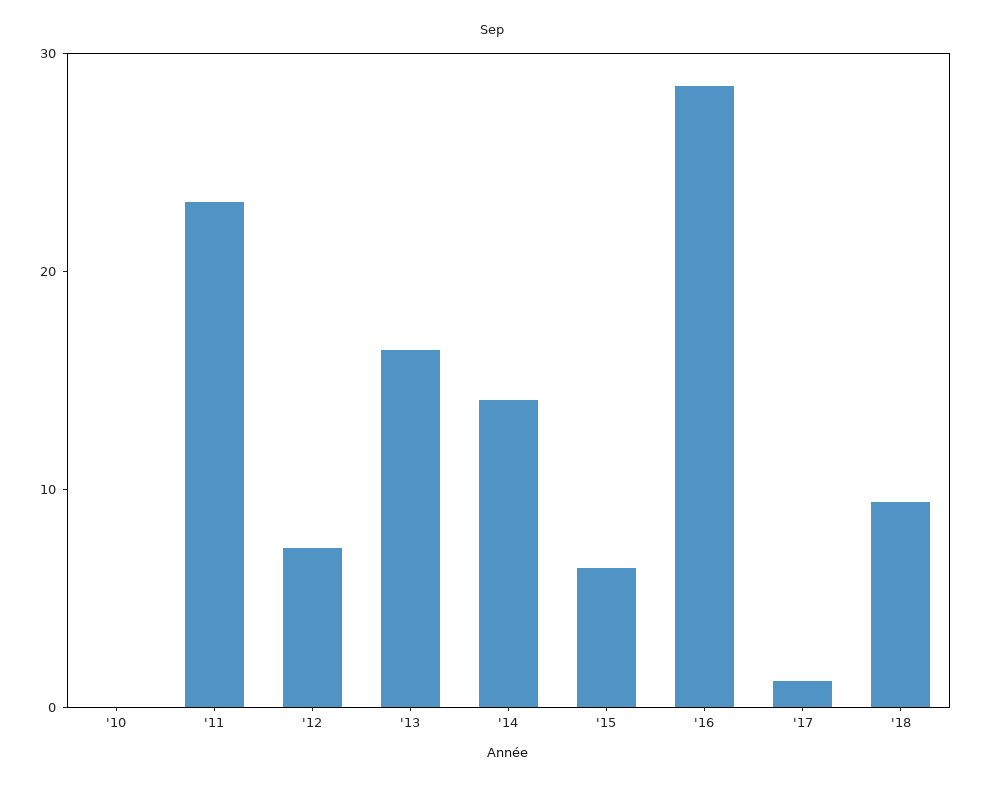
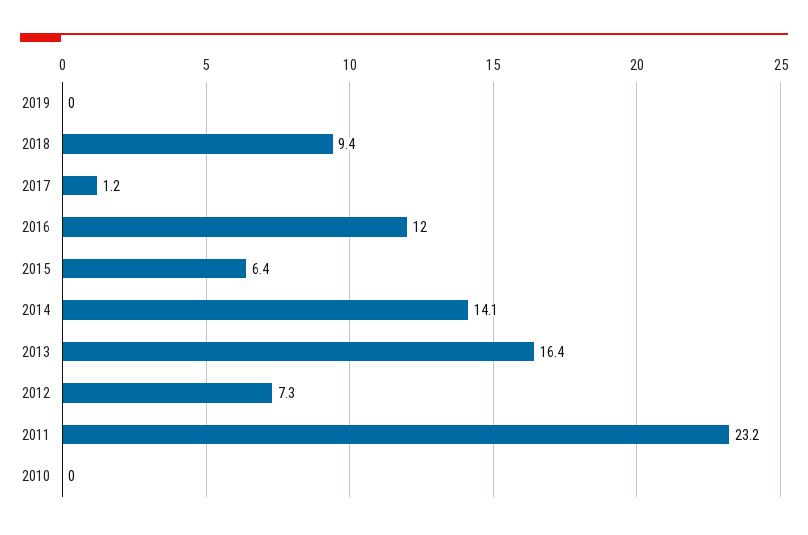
'16: 28 -> 12
2019: none -> 0

